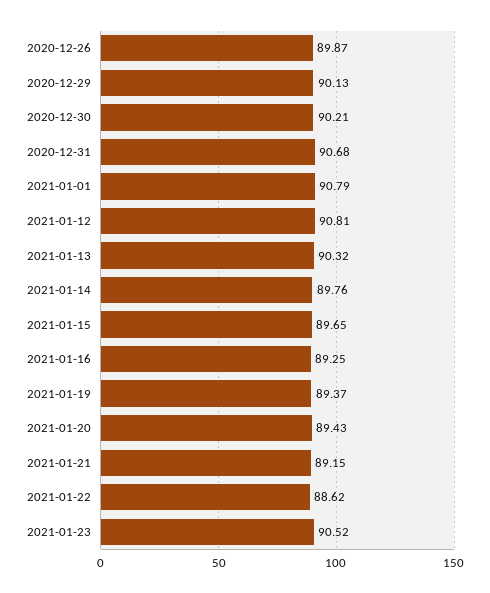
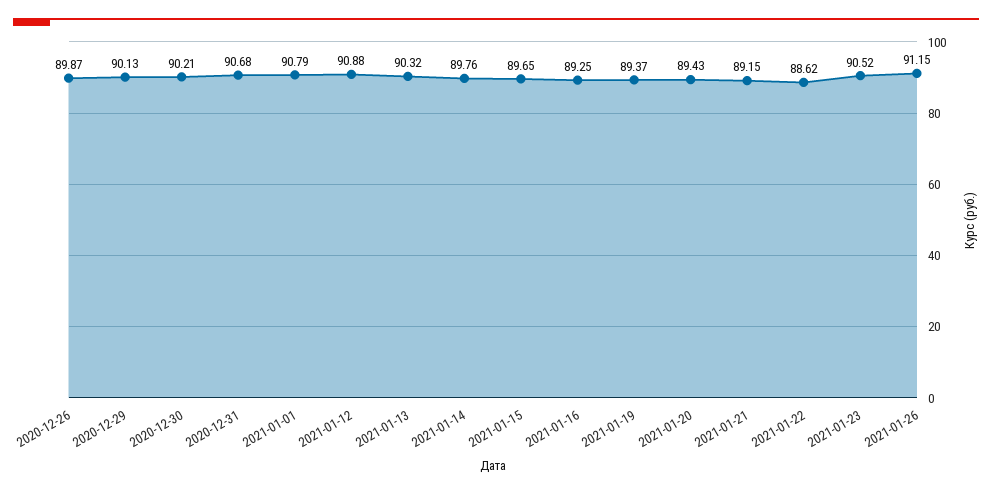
2021-01-12: 90.81 -> 90.88
2021-01-26: none -> 91.15

